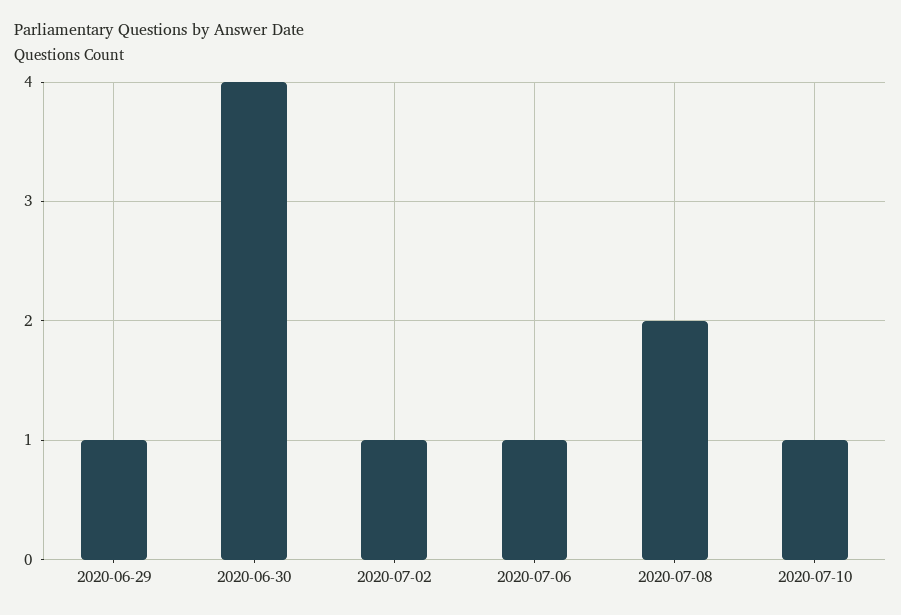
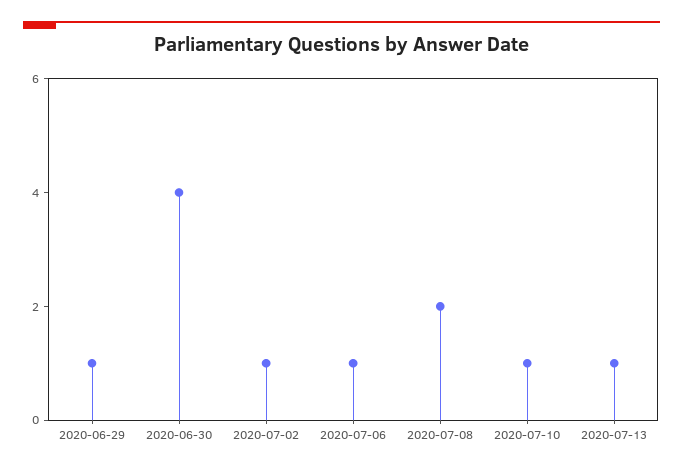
2020-07-13: none -> 1

